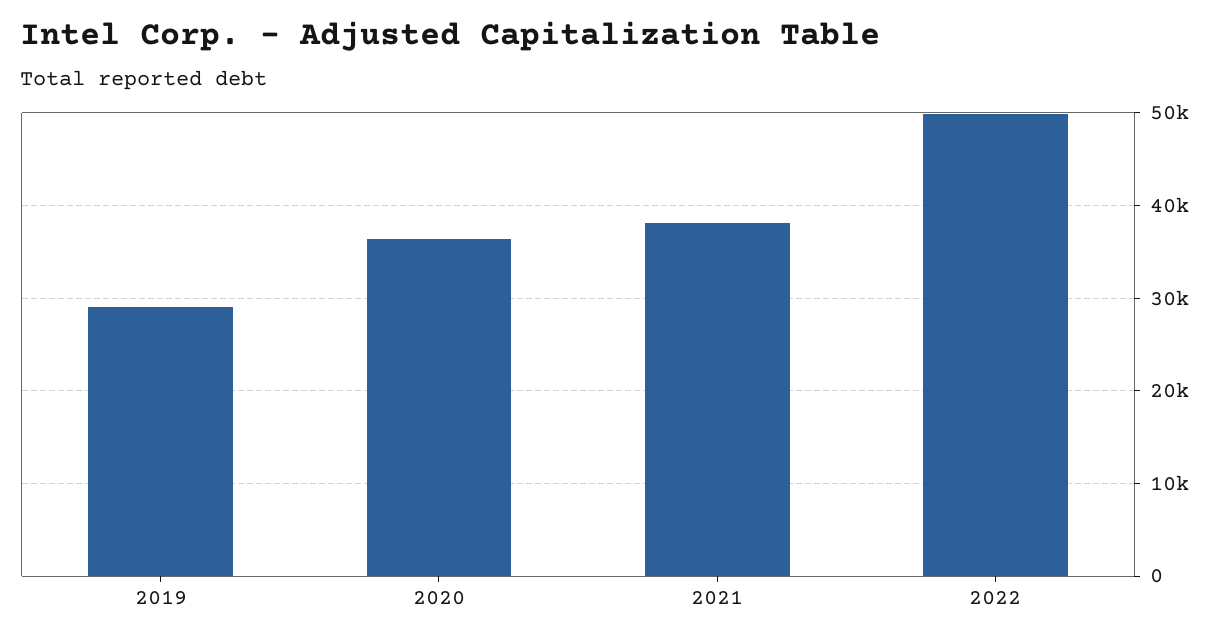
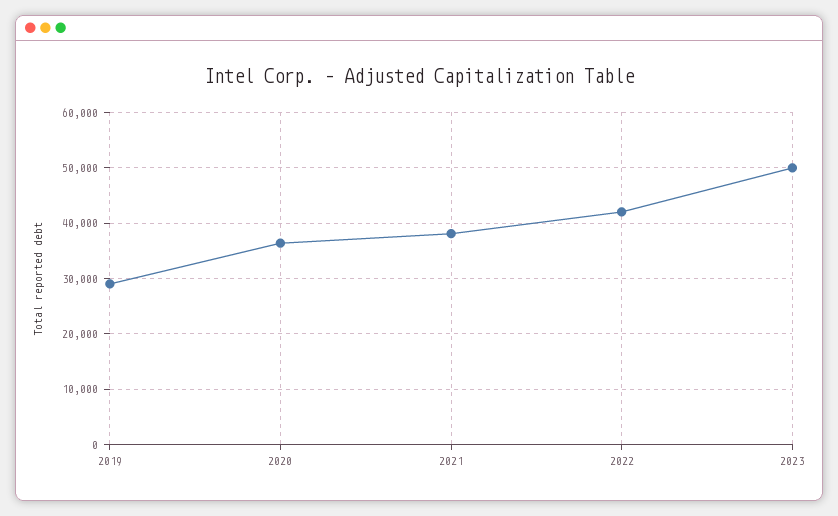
2022: 50000 -> 42000
2023: none -> 50000

